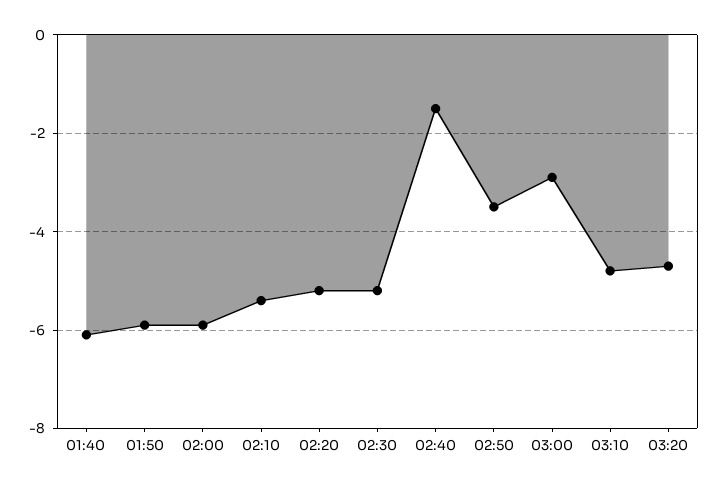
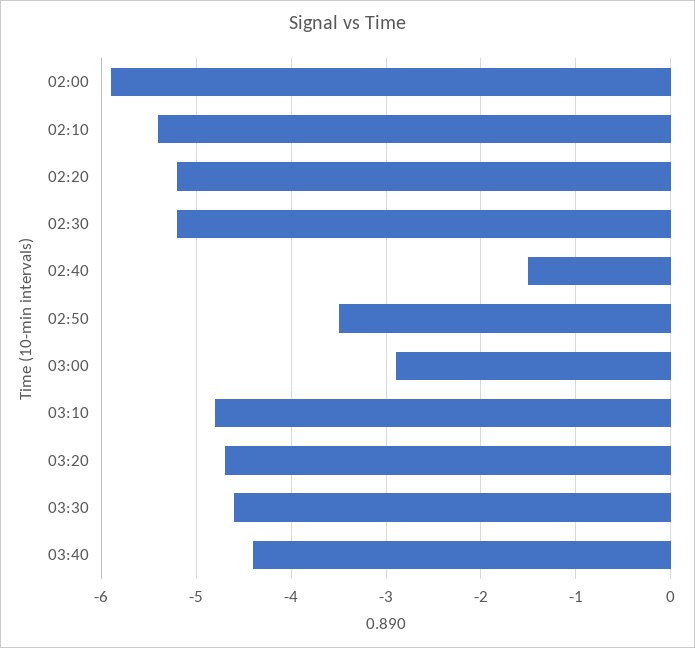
01:40: -6 -> none
01:50: -6 -> none
03:30: none -> -4.6
03:40: none -> -4.4

